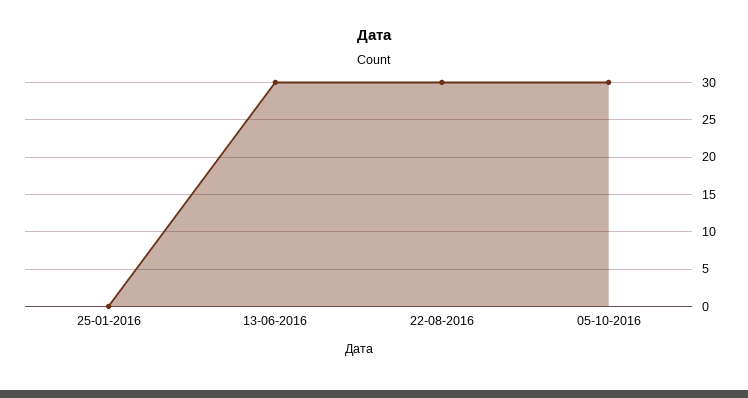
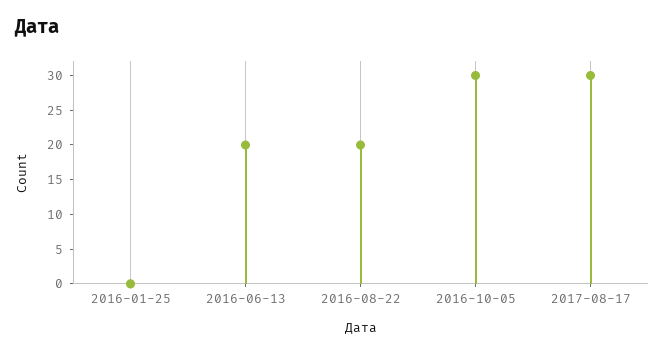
13-06-2016: 30 -> 20
22-08-2016: 30 -> 20
2017-08-17: none -> 30

